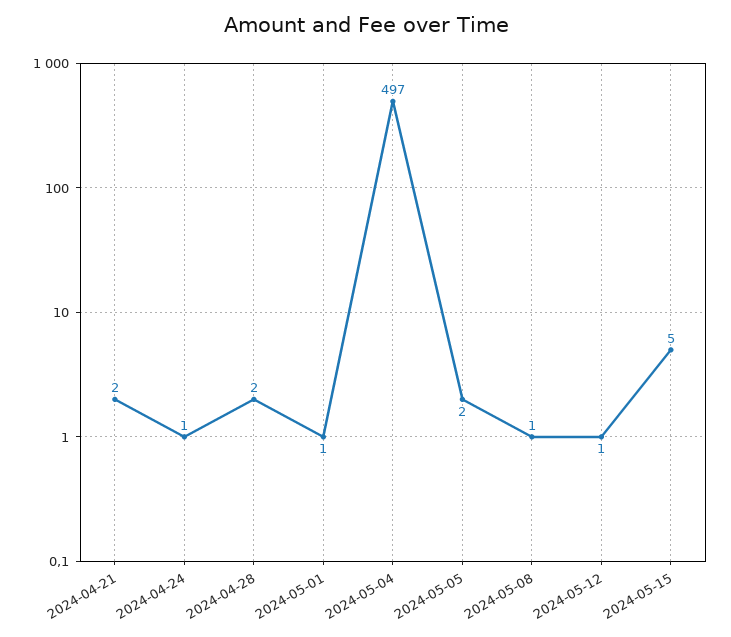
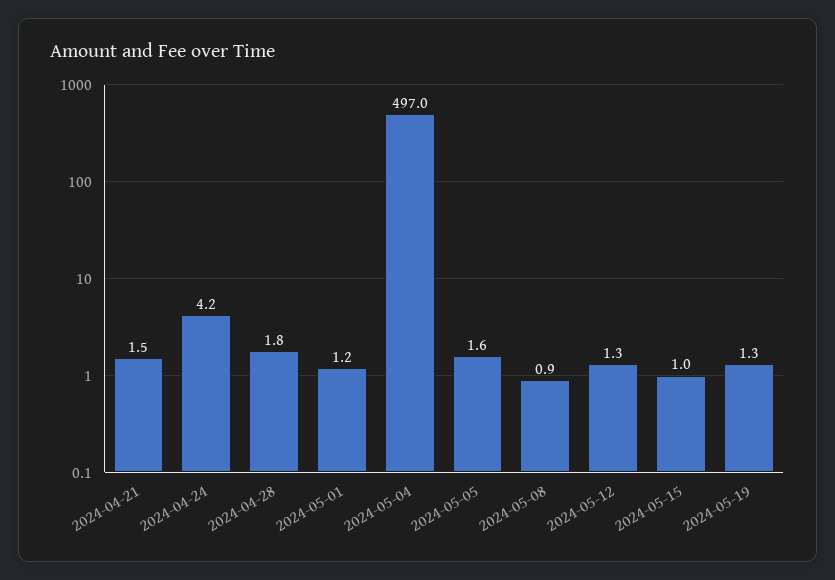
2024-04-24: 1 -> 4.2
2024-05-15: 5 -> 1
2024-05-19: none -> 1.3

